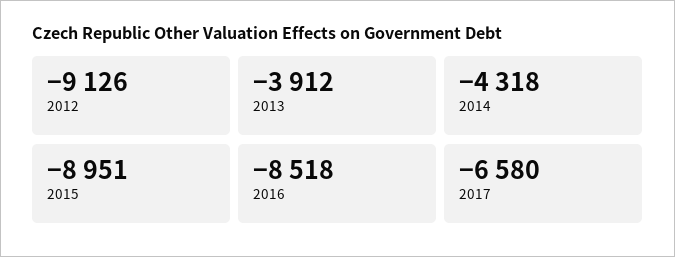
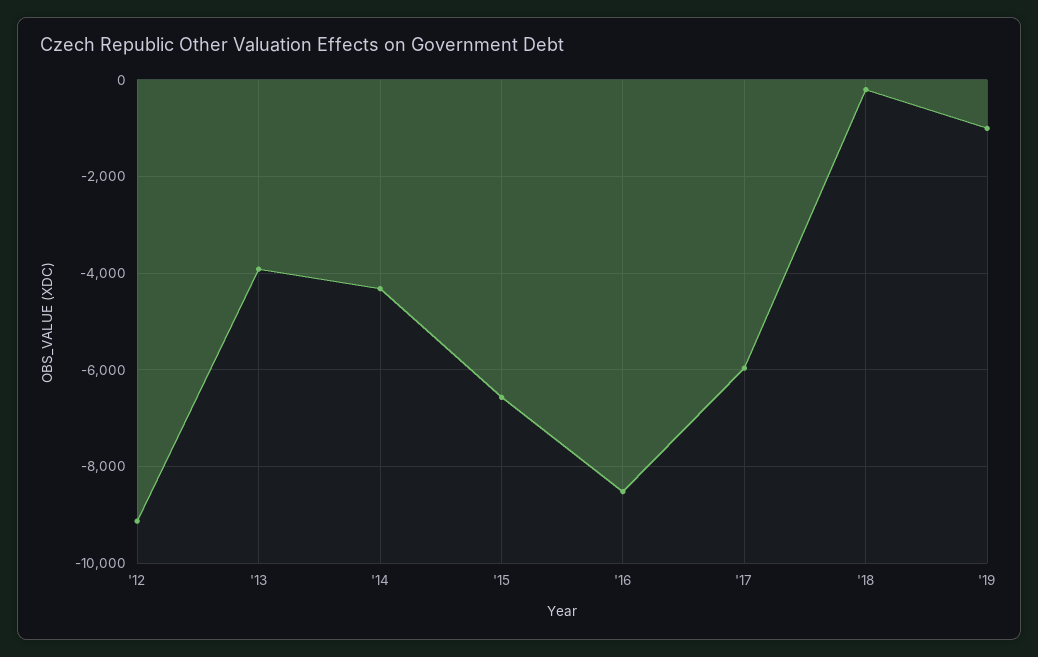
2015: -8951 -> -6600
2017: -6580 -> -6000
'18: none -> -200
'19: none -> -1000

